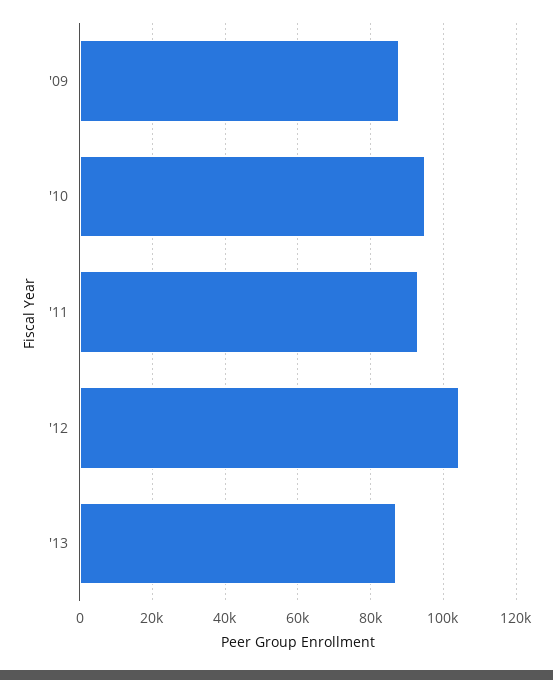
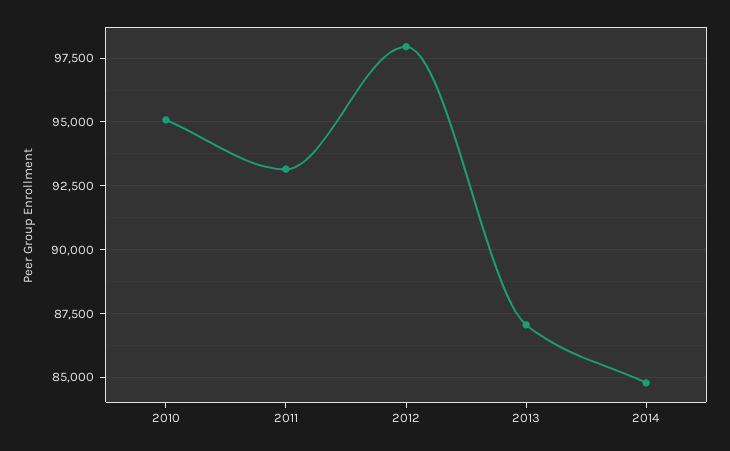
'09: 88000 -> none
'12: 104000 -> 98000
2014: none -> 84750

